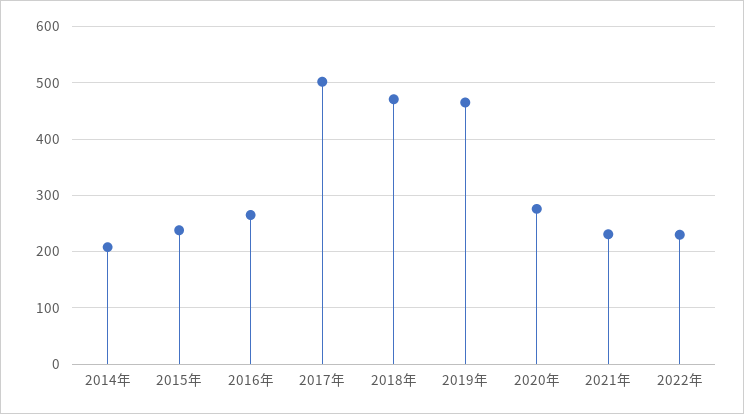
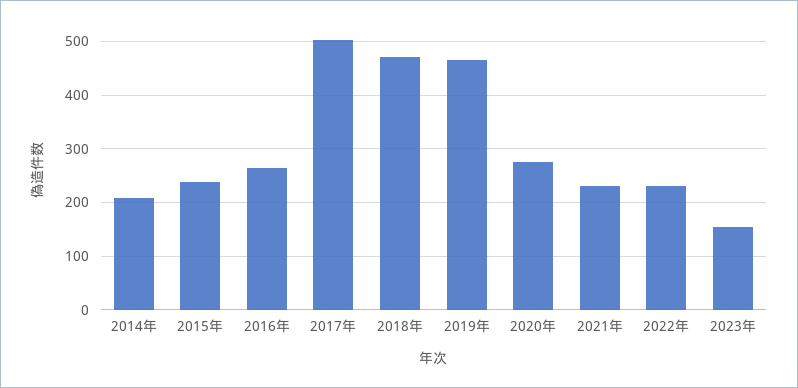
2023年: none -> 160

